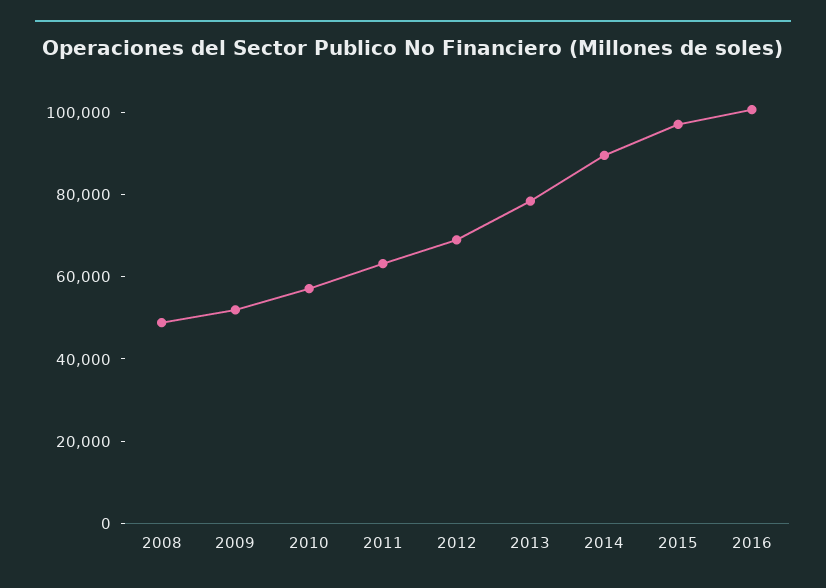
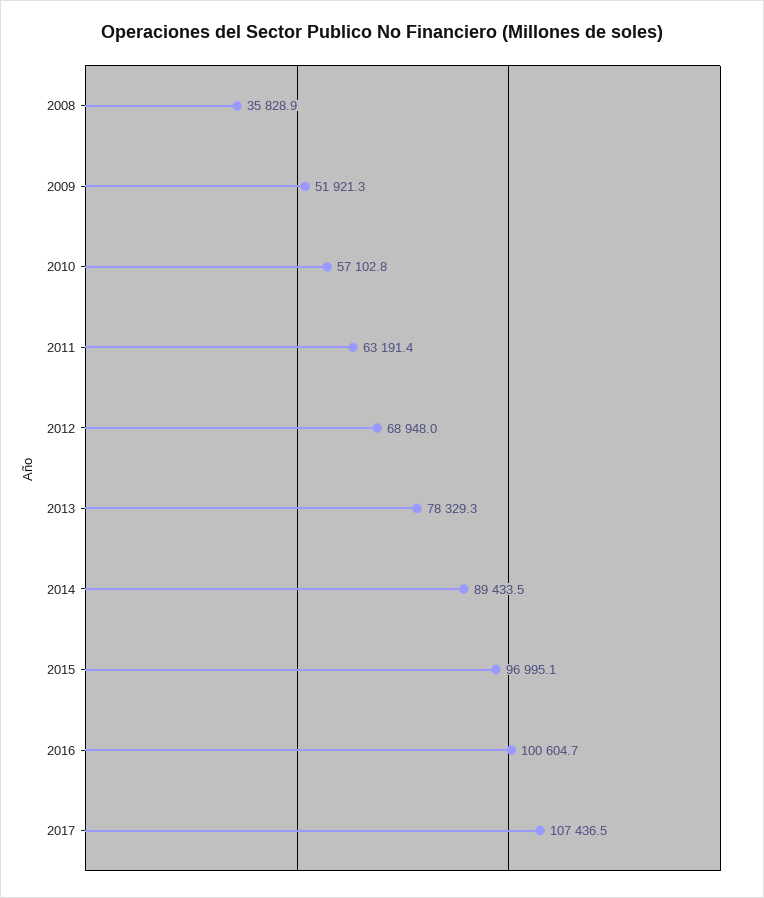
2008: 50000 -> 35828.9
2017: none -> 107436.5

